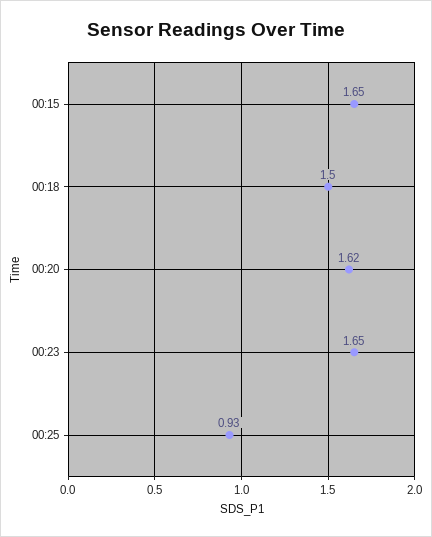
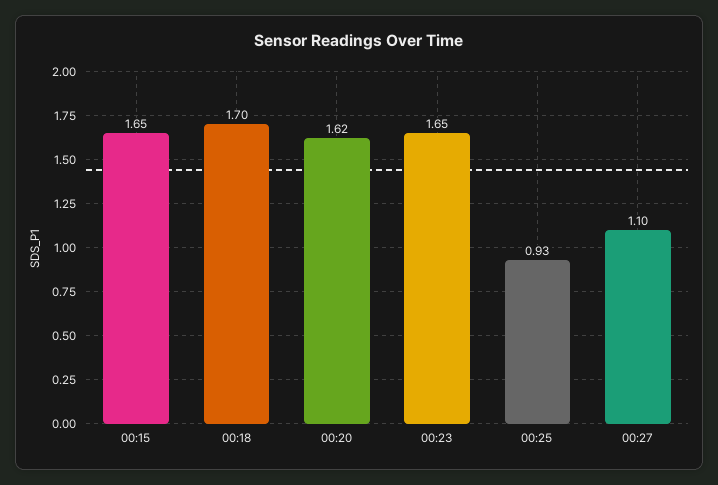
00:18: 1.5 -> 1.7
00:27: none -> 1.1

